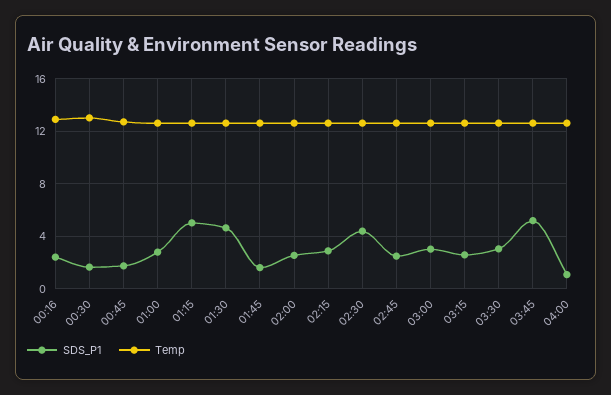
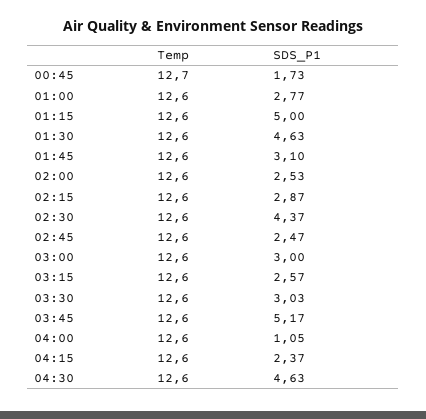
SDS_P1, 00:16: 2.5 -> none
Temp, 00:16: 13 -> none
SDS_P1, 00:30: 1.5 -> none
Temp, 00:30: 13 -> none
SDS_P1, 01:45: 1.5 -> 3.1
Temp, 04:15: none -> 12.6
SDS_P1, 04:15: none -> 2.37
Temp, 04:30: none -> 12.6
SDS_P1, 04:30: none -> 4.63

